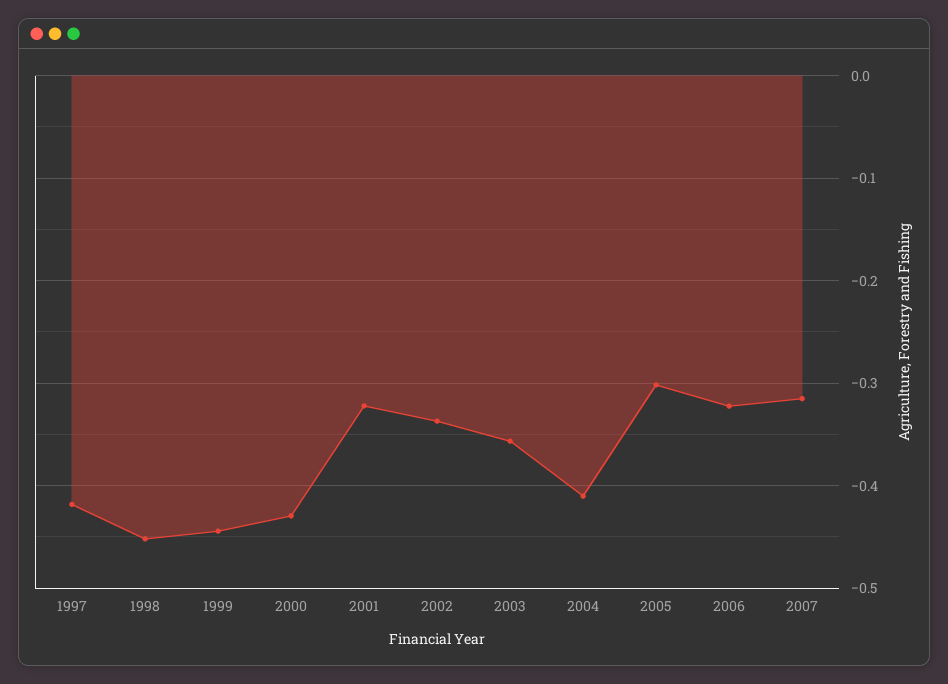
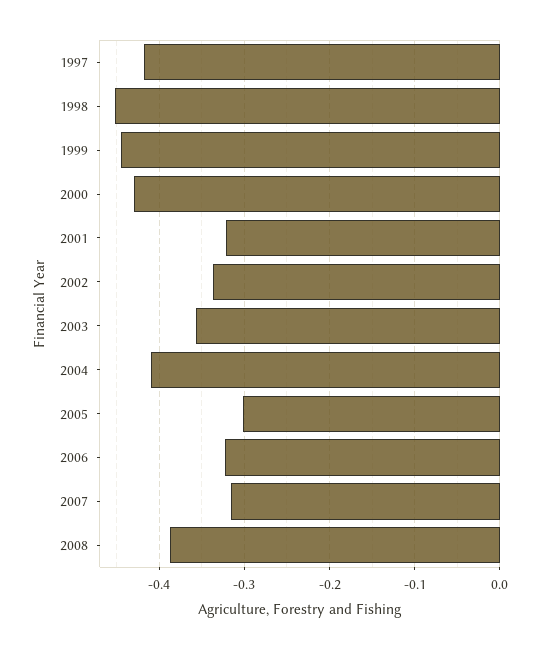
2008: none -> -0.39

